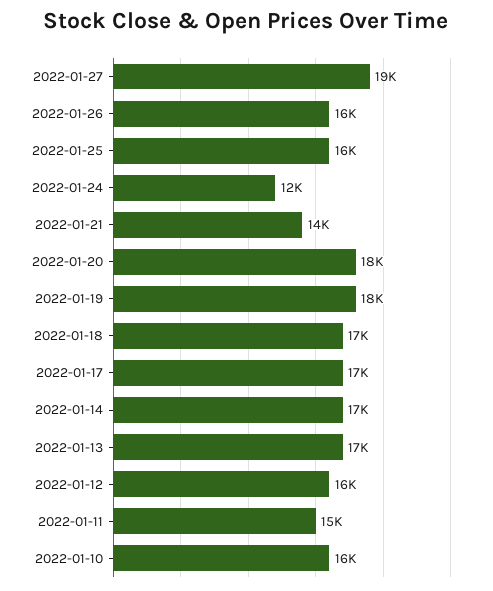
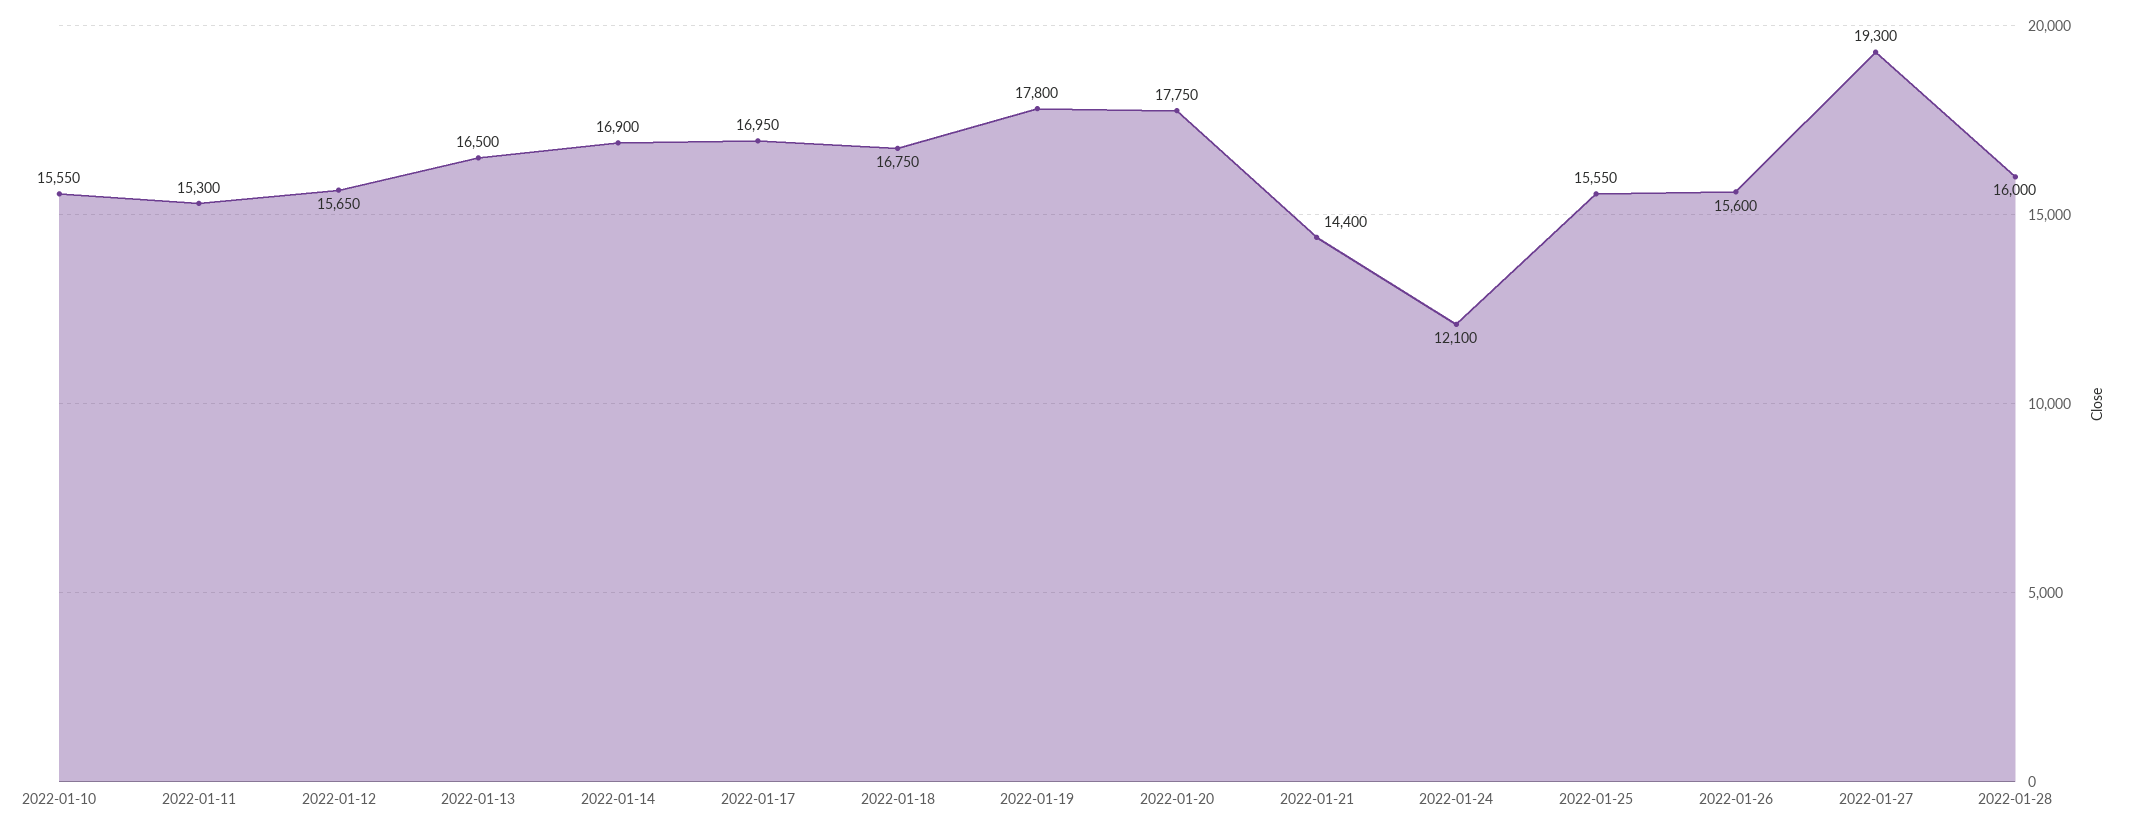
2022-01-28: none -> 16000

